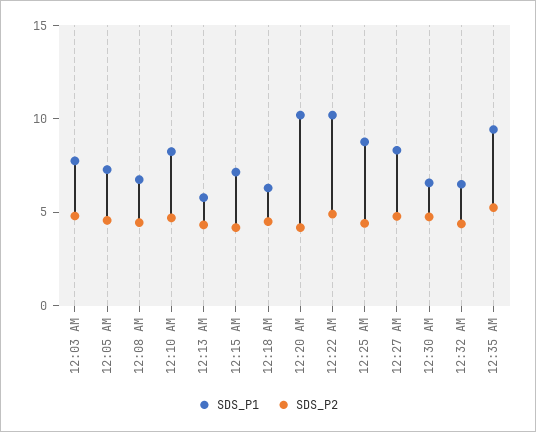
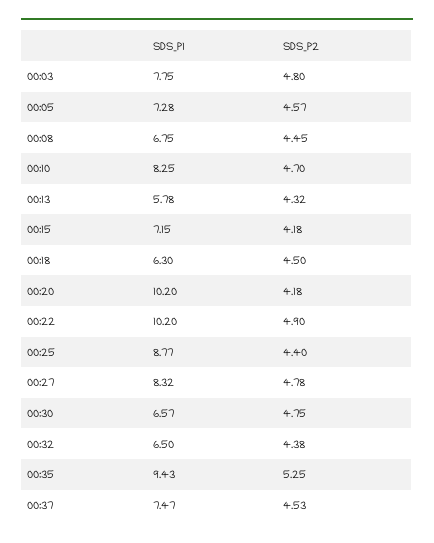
SDS_P1, 00:37: none -> 7.47
SDS_P2, 00:37: none -> 4.53

